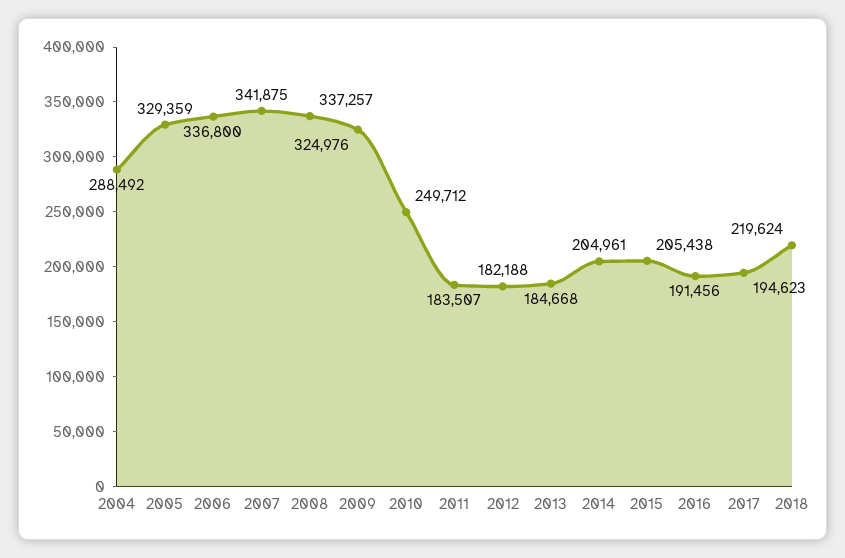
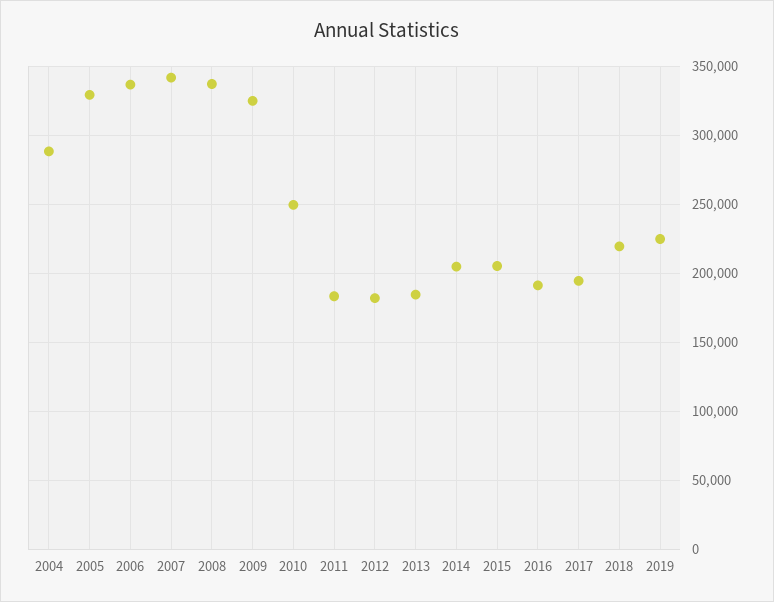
2019: none -> 225000

